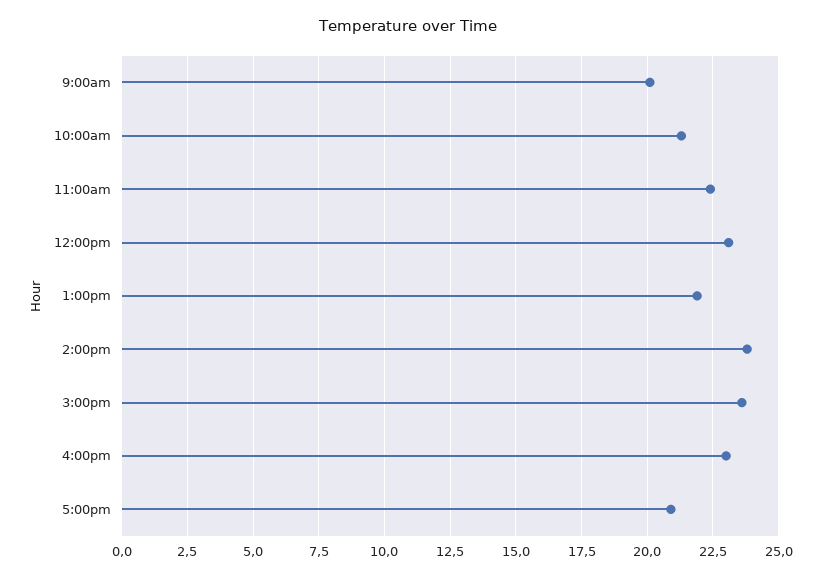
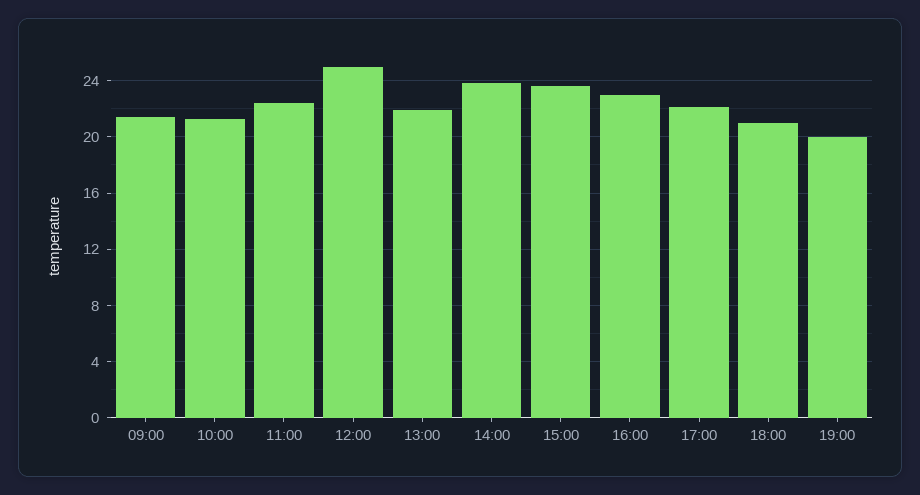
9:00am: 20 -> 21.5
12:00pm: 23 -> 25
5:00pm: 21 -> 22
18:00: none -> 21
19:00: none -> 20

